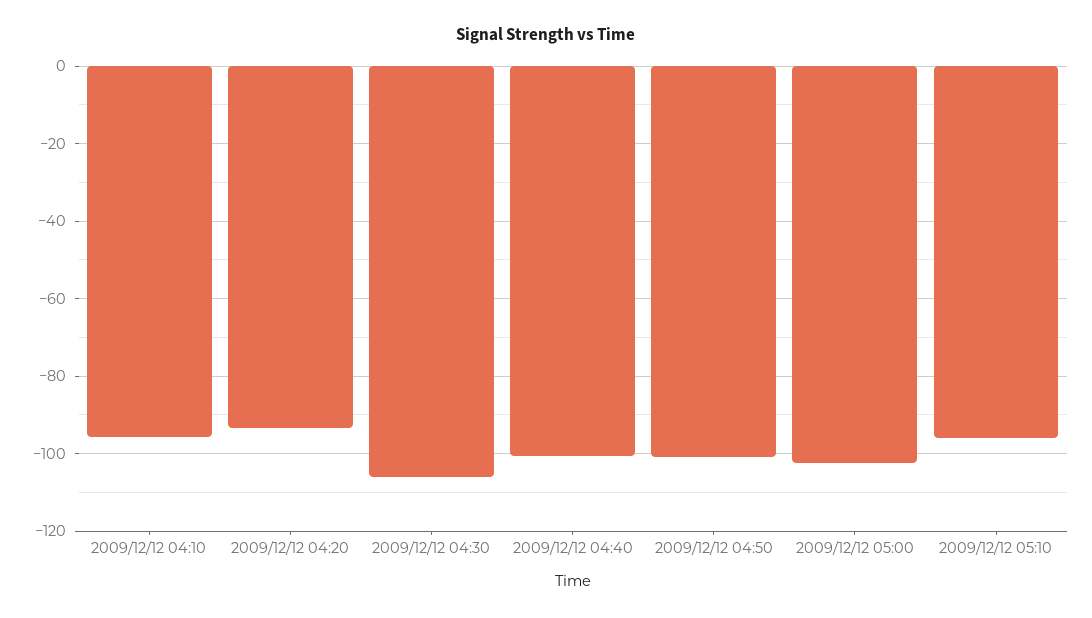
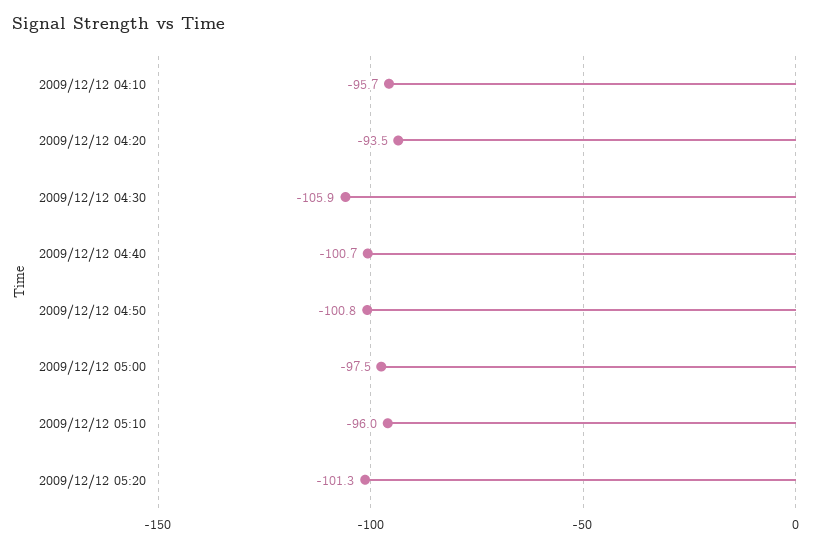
2009/12/12 05:00: -102 -> -97.5
2009/12/12 05:20: none -> -101.3

